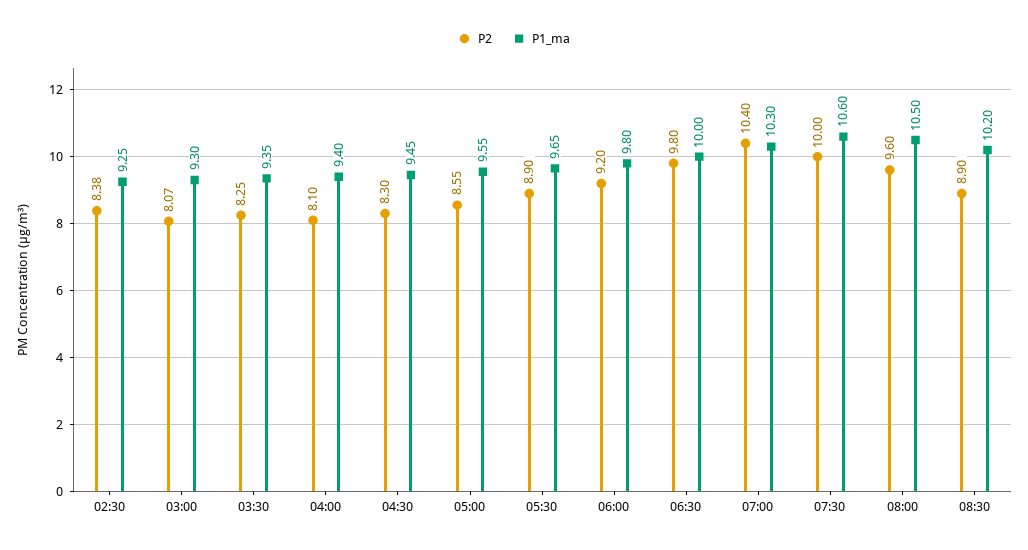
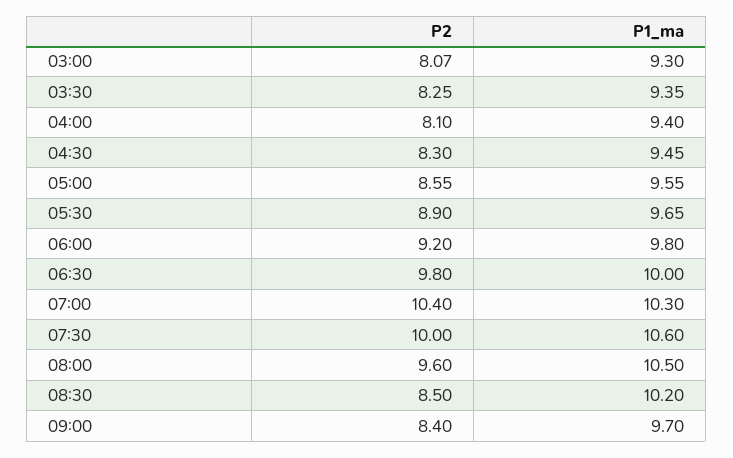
P2, 02:30: 8.38 -> none
P1_ma, 02:30: 9.25 -> none
P2, 08:30: 8.9 -> 8.5
P2, 09:00: none -> 8.4
P1_ma, 09:00: none -> 9.7

